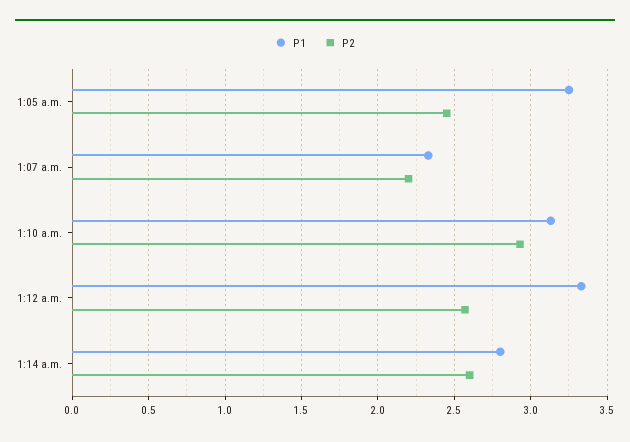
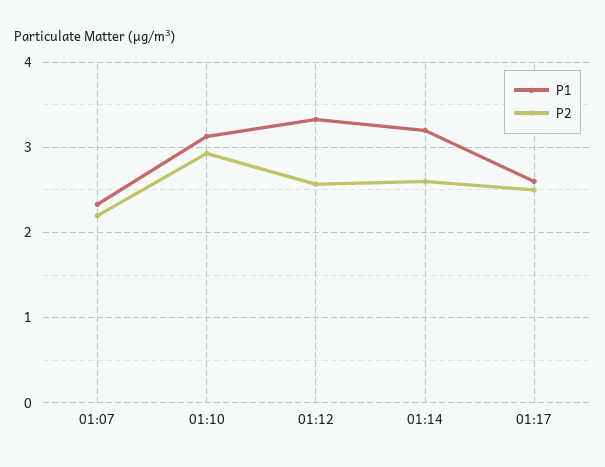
P1, 1:05 a.m.: 3.25 -> none
P2, 1:05 a.m.: 2.45 -> none
P1, 1:14 a.m.: 2.8 -> 3.2
P1, 01:17: none -> 2.6
P2, 01:17: none -> 2.5

